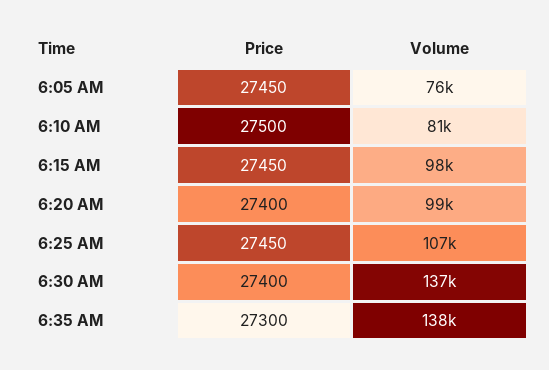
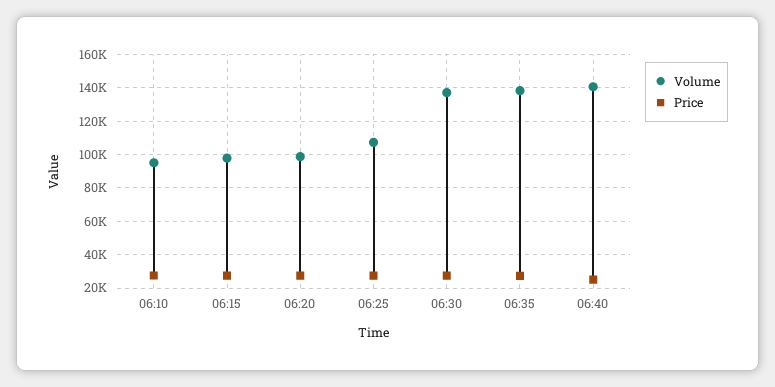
Price, 6:05 AM: 27450 -> none
Volume, 6:05 AM: 76000 -> none
Volume, 6:10 AM: 81000 -> 95000
Volume, 06:40: none -> 140000
Price, 06:40: none -> 25000

